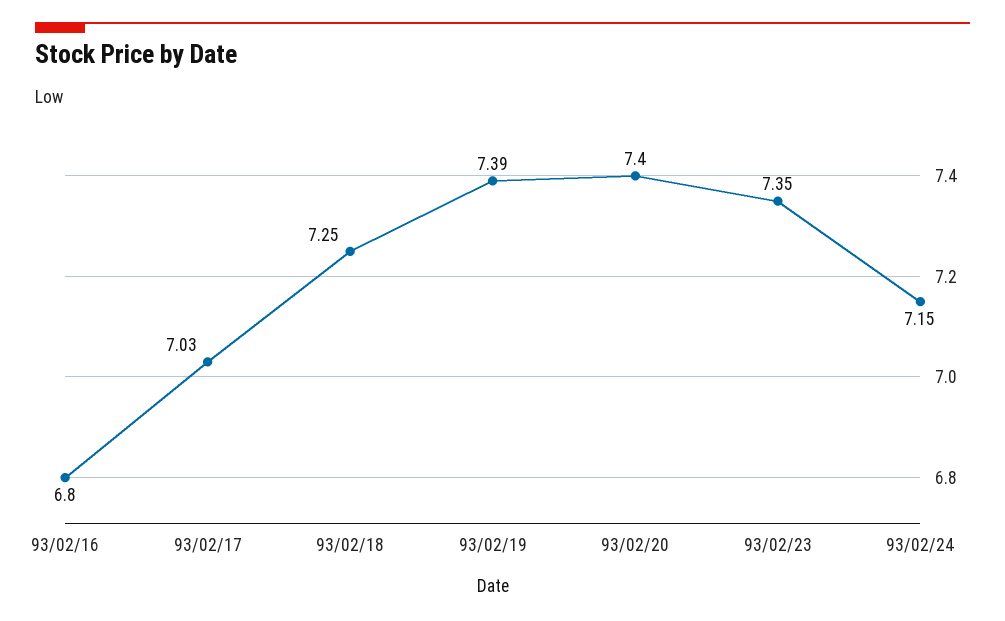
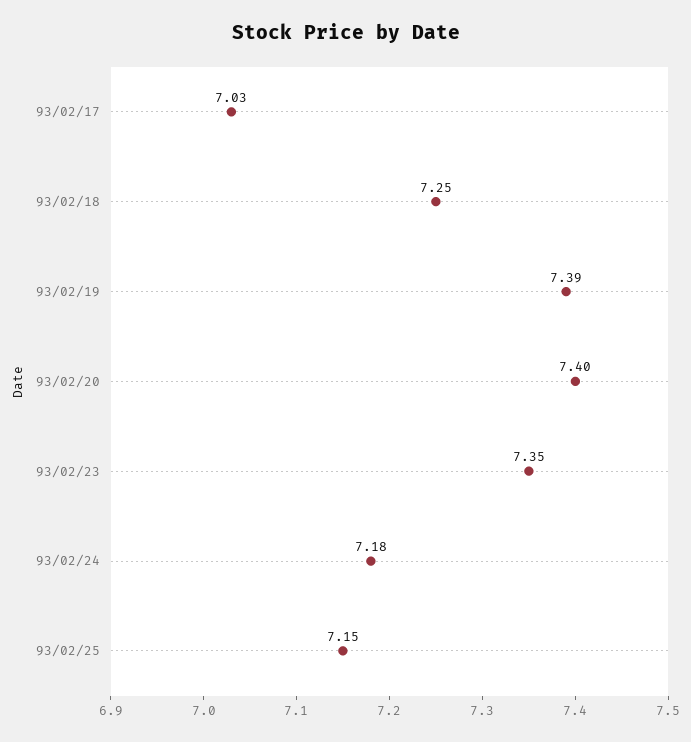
93/02/16: 6.8 -> none
93/02/24: 7.15 -> 7.18
93/02/25: none -> 7.15

